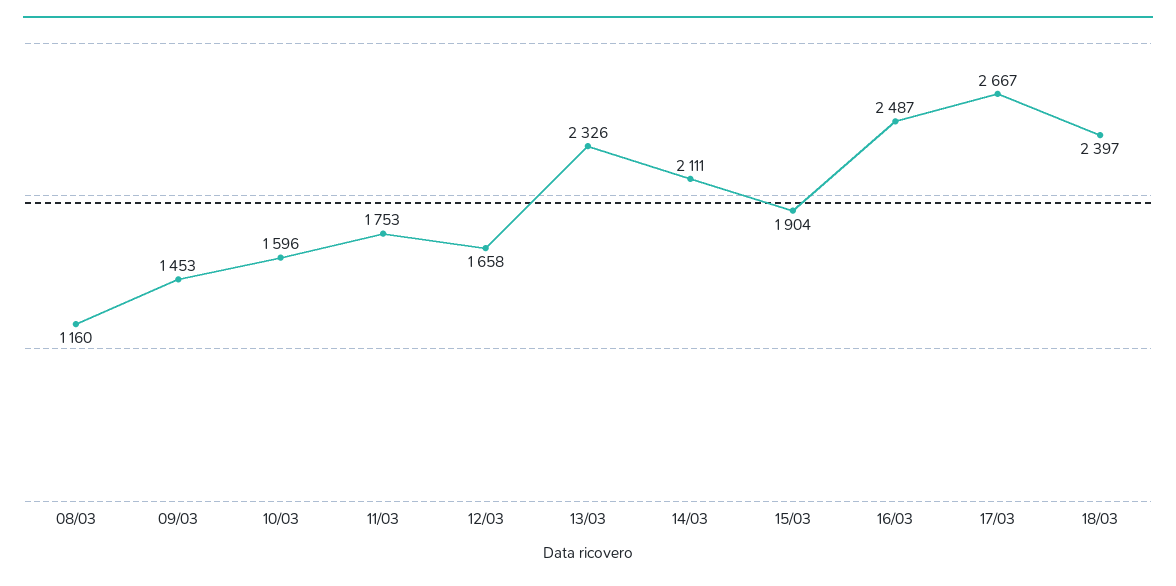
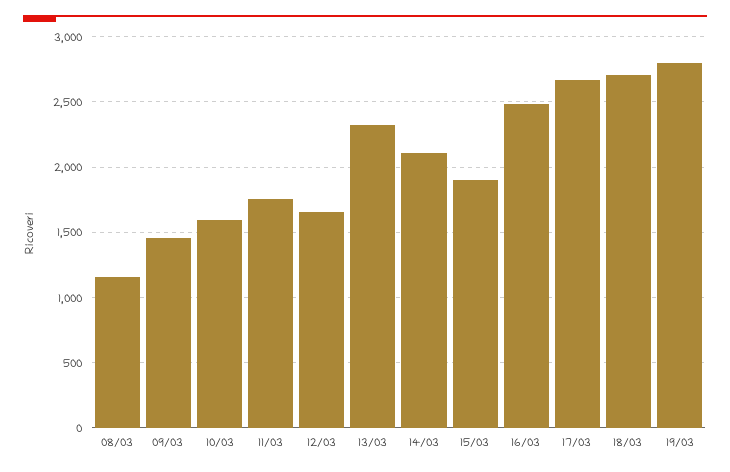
18/03: 2397 -> 2700
19/03: none -> 2800

